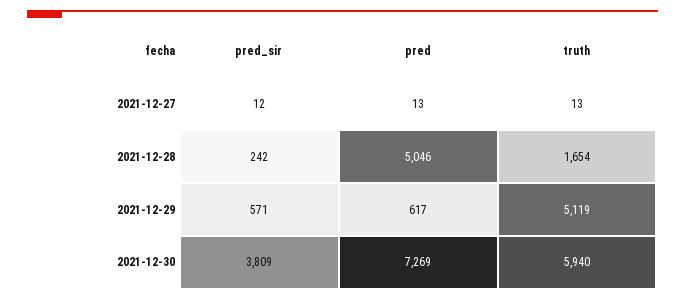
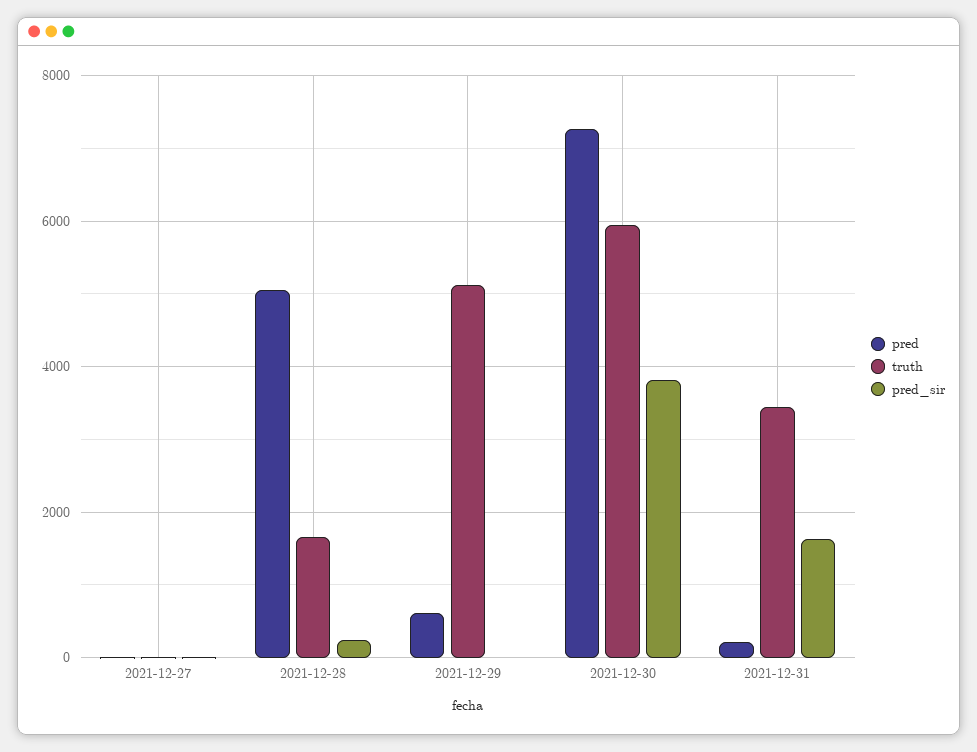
pred_sir, 2021-12-29: 571 -> 0
pred, 2021-12-31: none -> 200
truth, 2021-12-31: none -> 3400
pred_sir, 2021-12-31: none -> 1600

